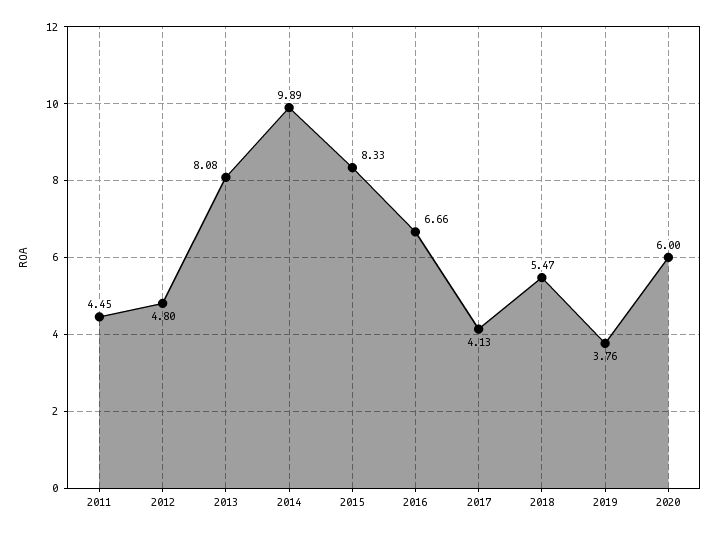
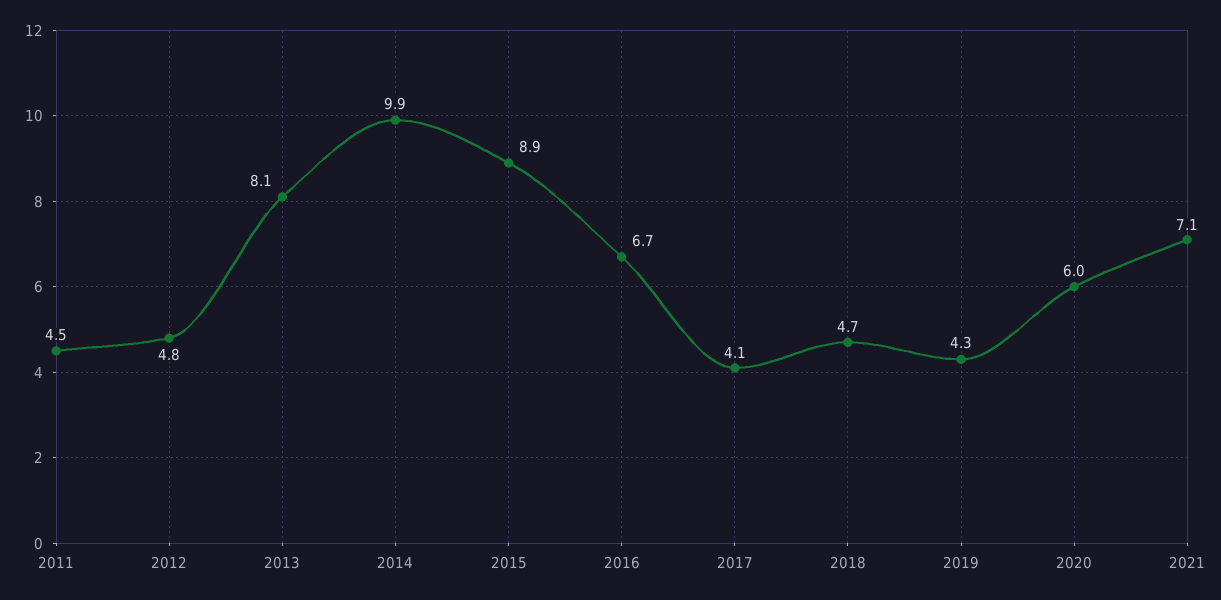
2015: 8.33 -> 8.9
2018: 5.47 -> 4.7
2019: 3.76 -> 4.3
2021: none -> 7.1

